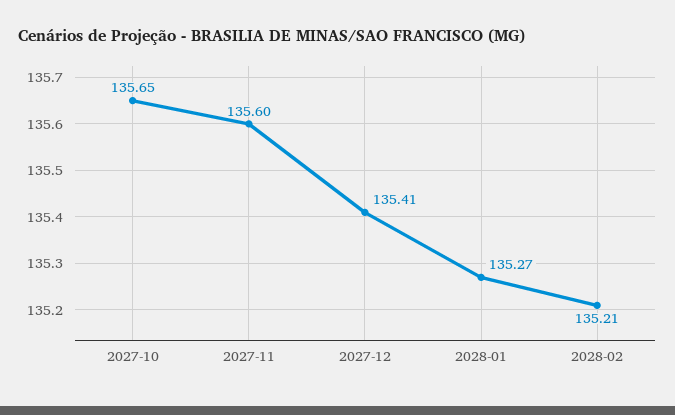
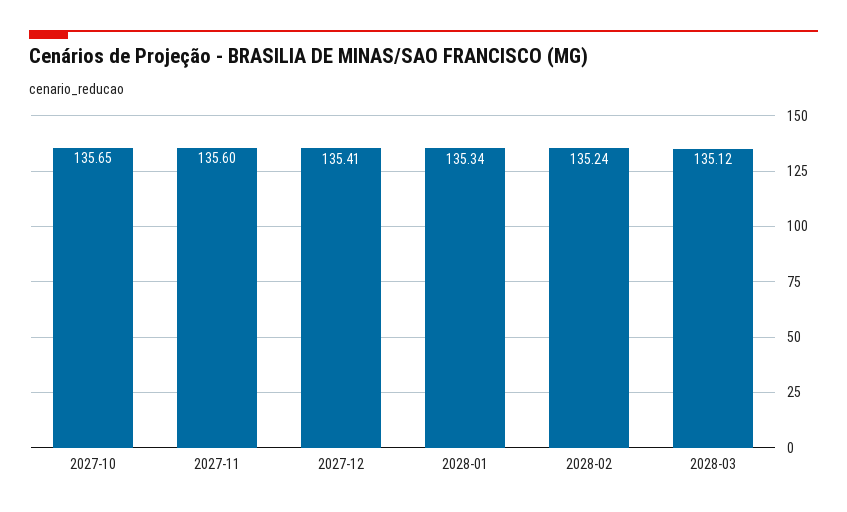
2028-01: 135.27 -> 135.34
2028-02: 135.21 -> 135.24
2028-03: none -> 135.12

